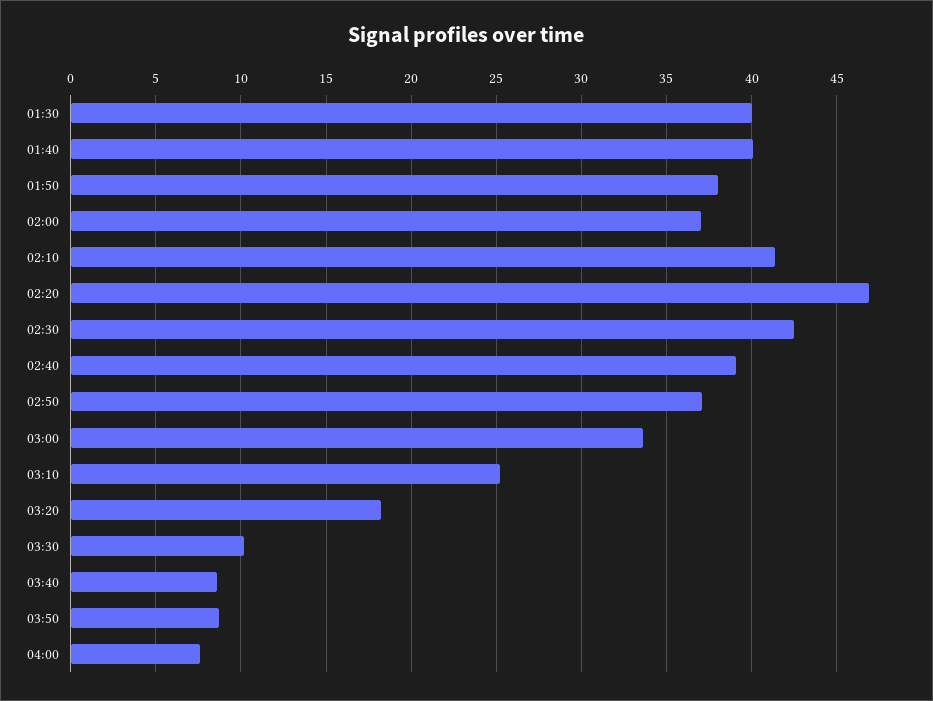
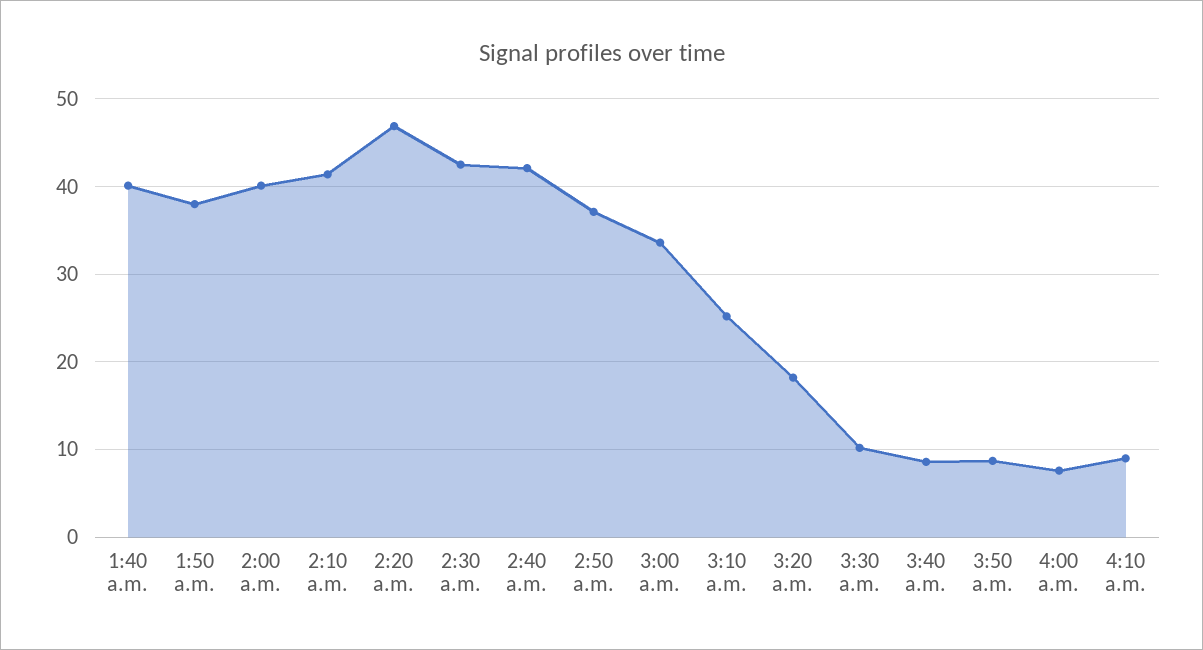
01:30: 40 -> none
02:00: 37 -> 40
02:40: 39 -> 42
4:10 a.m.: none -> 9

